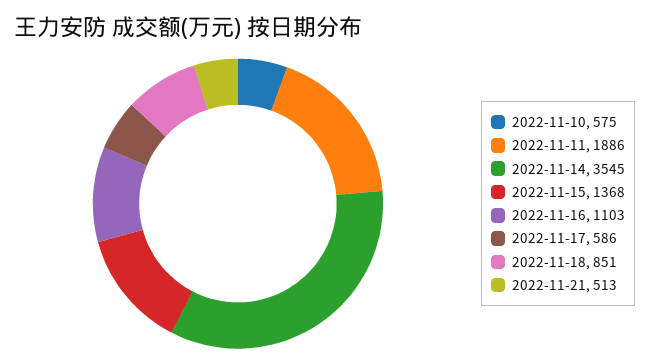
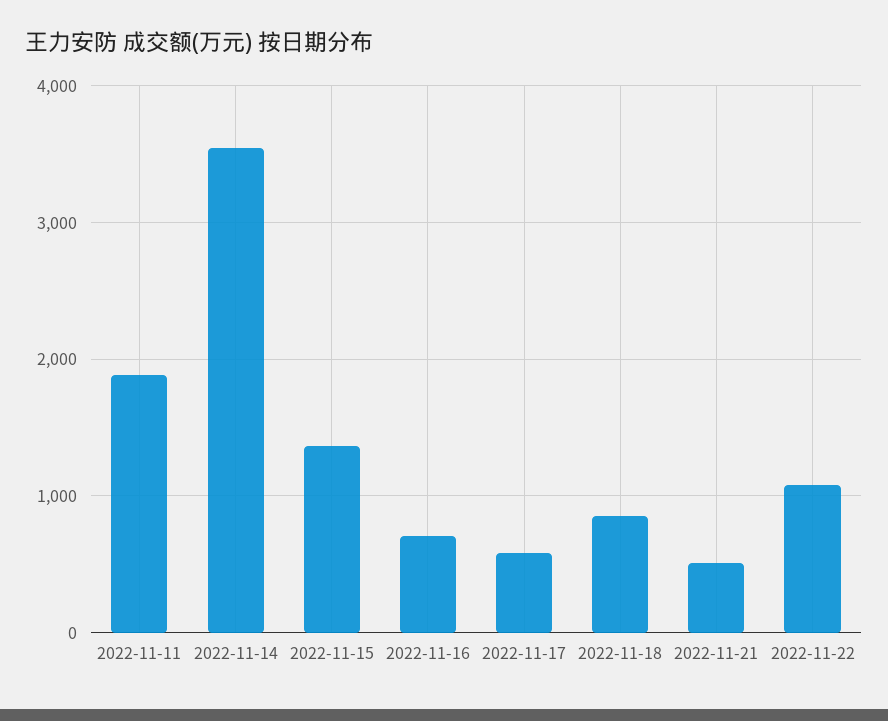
2022-11-10: 575 -> none
2022-11-16: 1103 -> 700
2022-11-22: none -> 1100

